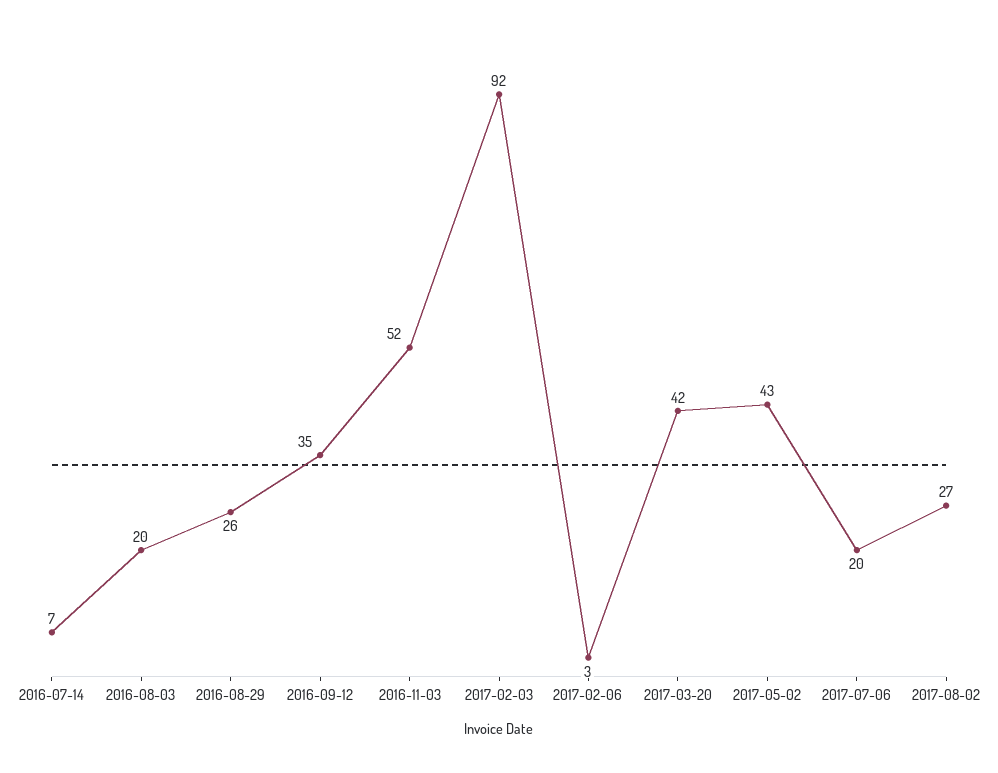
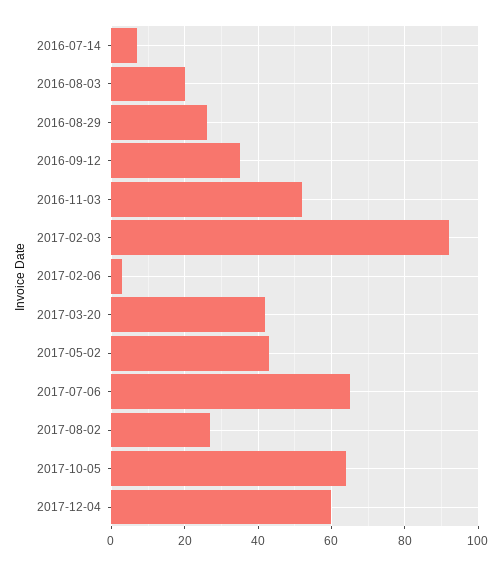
2017-07-06: 20 -> 65
2017-10-05: none -> 65
2017-12-04: none -> 60

